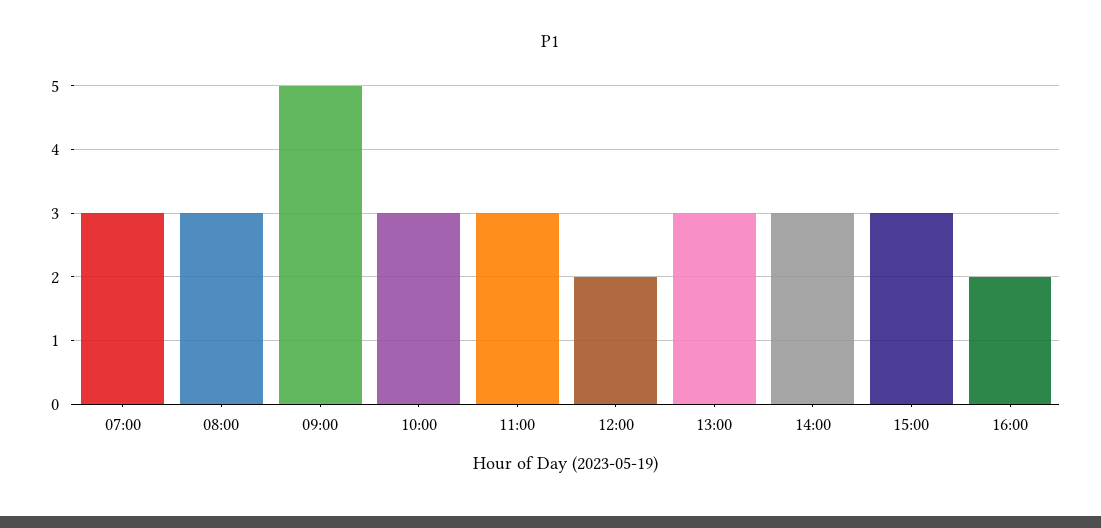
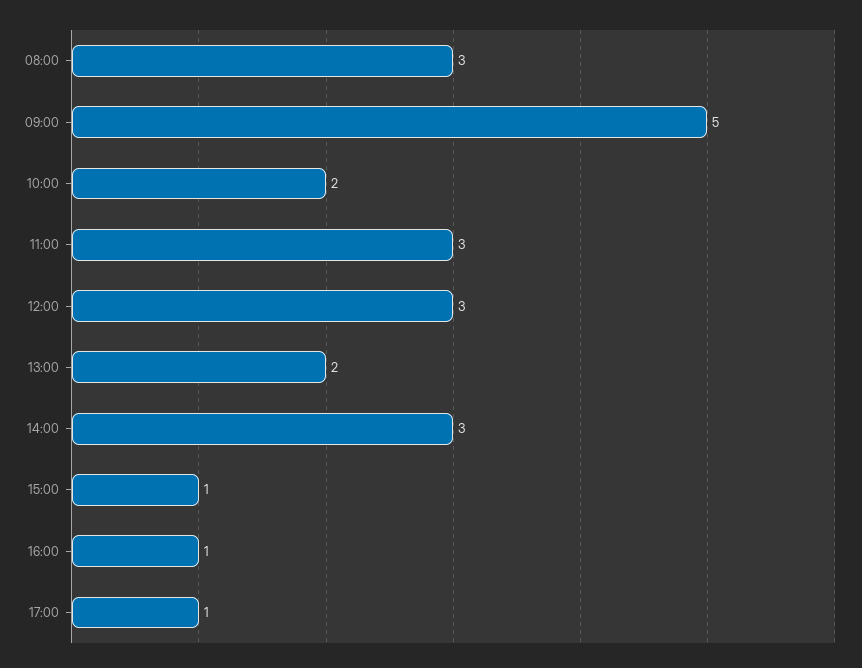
07:00: 3 -> none
10:00: 3 -> 2
12:00: 2 -> 3
13:00: 3 -> 2
15:00: 3 -> 1
16:00: 2 -> 1
17:00: none -> 1

